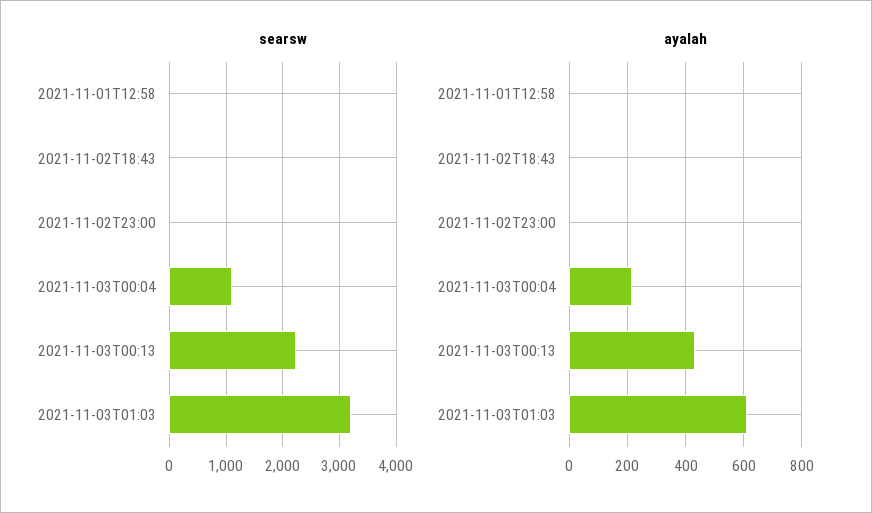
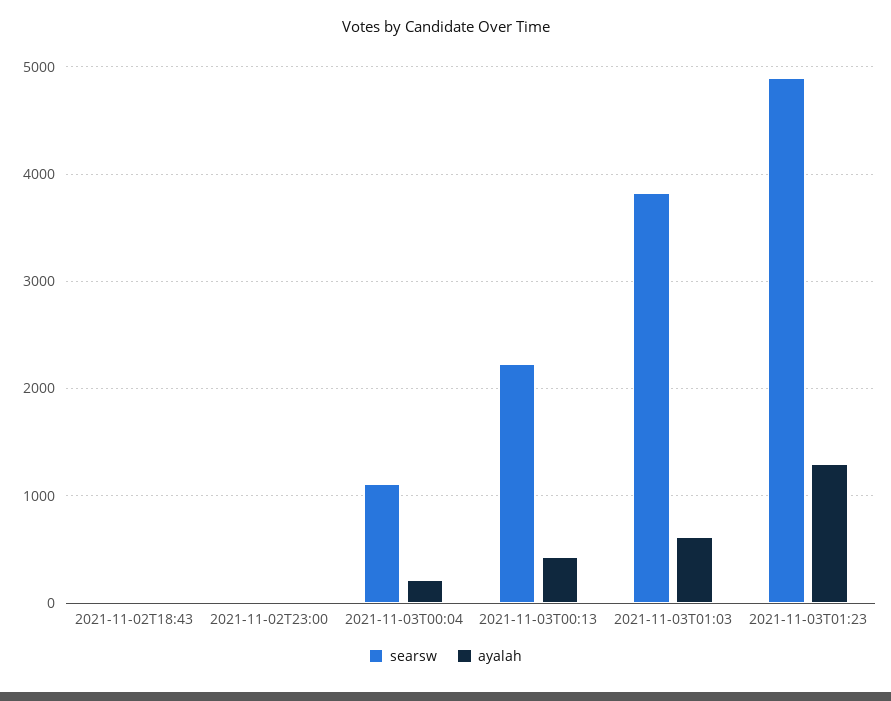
searsw, 2021-11-01T12:58: 0 -> none
searsw, 2021-11-03T01:03: 3200 -> 3800
ayalah, 2021-11-01T12:58: 0 -> none
searsw, 2021-11-03T01:23: none -> 4900
ayalah, 2021-11-03T01:23: none -> 1300

